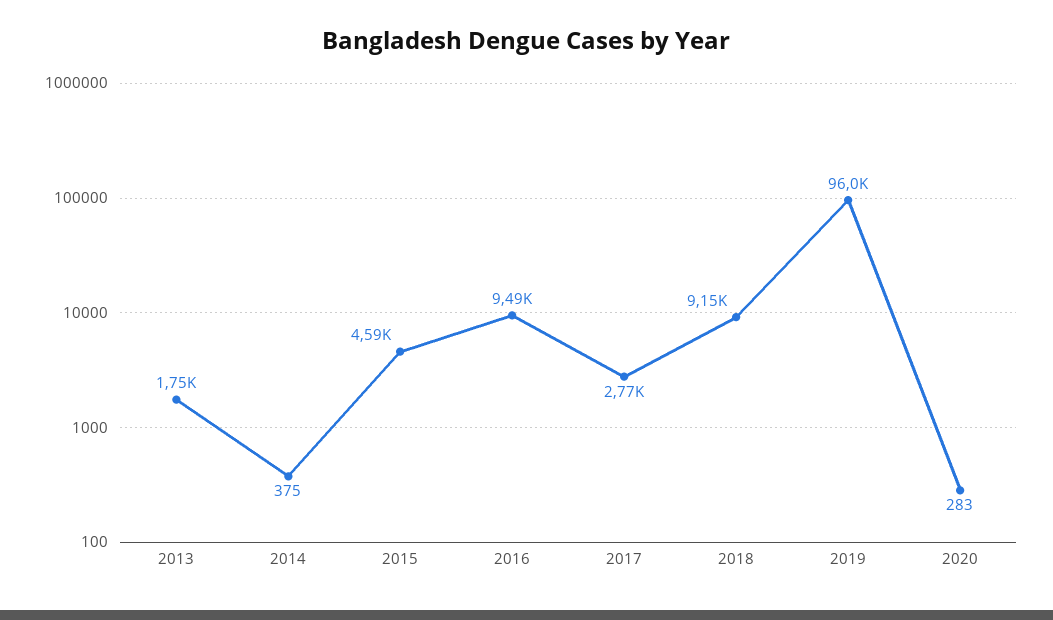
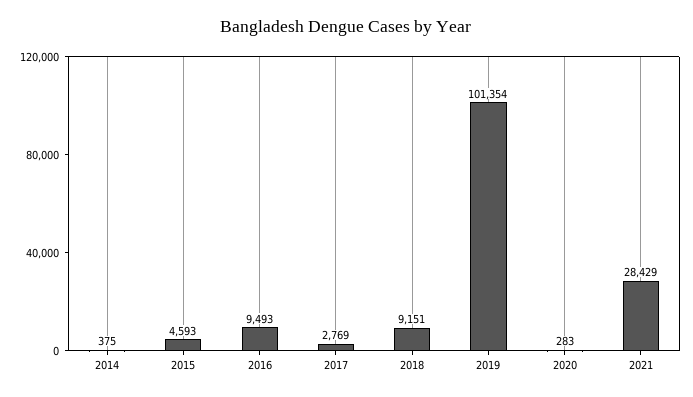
2013: 1750 -> none
2019: 96000 -> 101354
2021: none -> 28429

